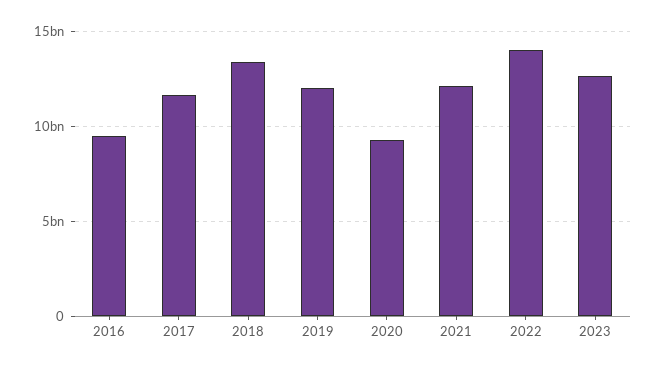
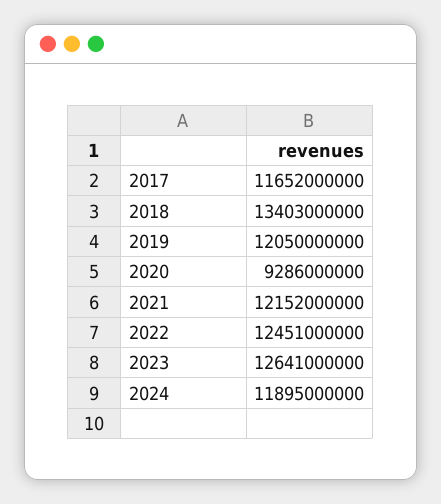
2016: 9500000000 -> none
2022: 14000000000 -> 12451000000
2024: none -> 11895000000

